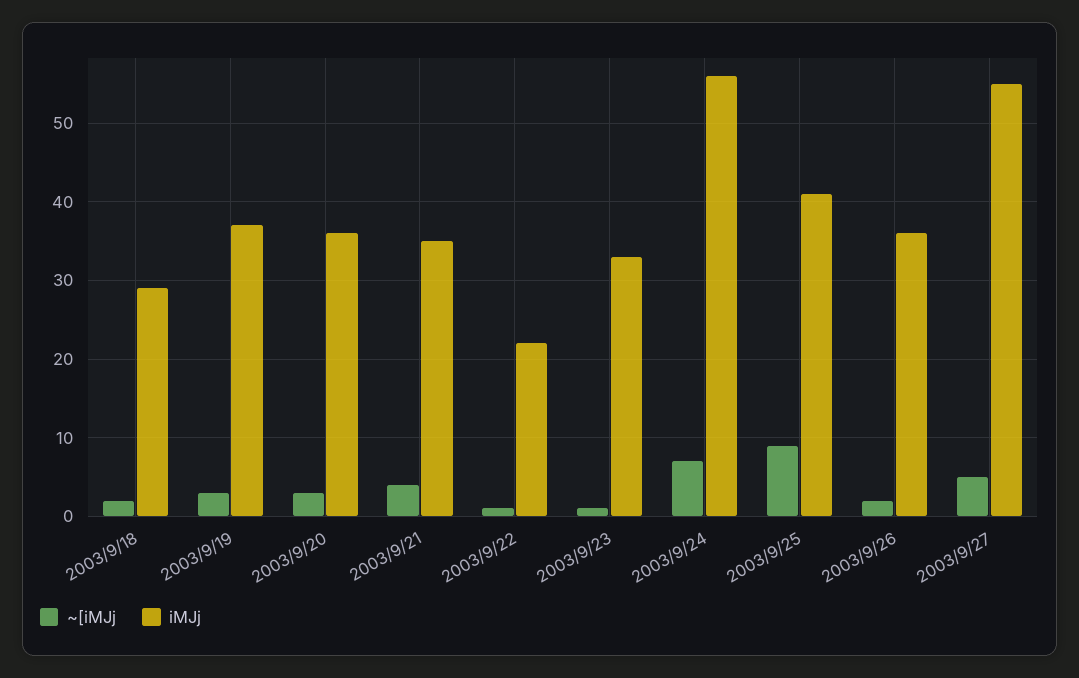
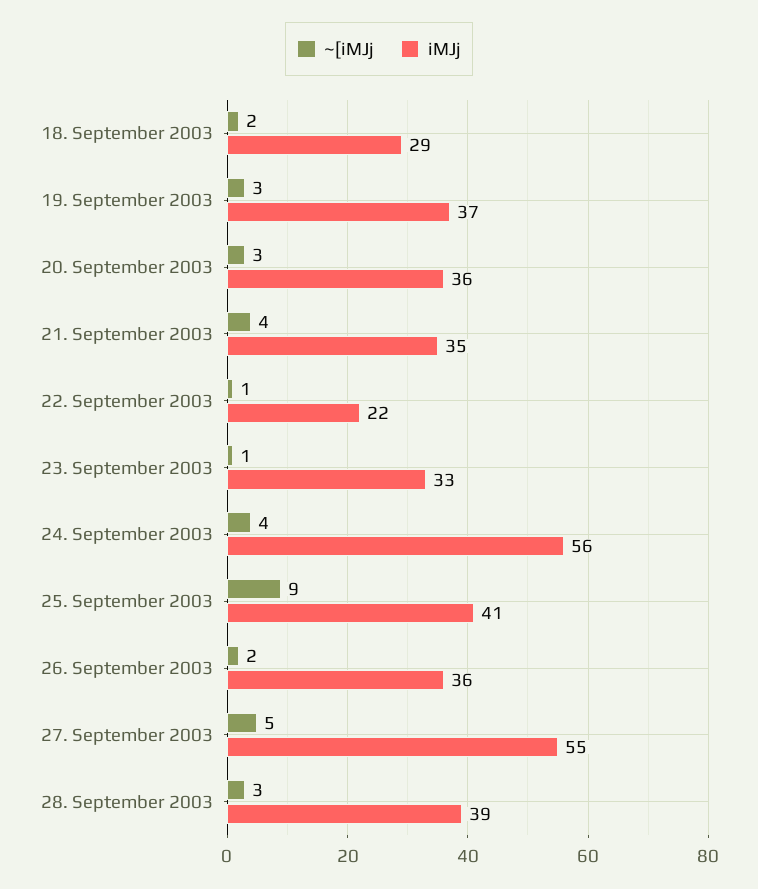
~[iMJj, 2003/9/24: 7 -> 4
~[iMJj, 28. September 2003: none -> 3
iMJj, 28. September 2003: none -> 39

